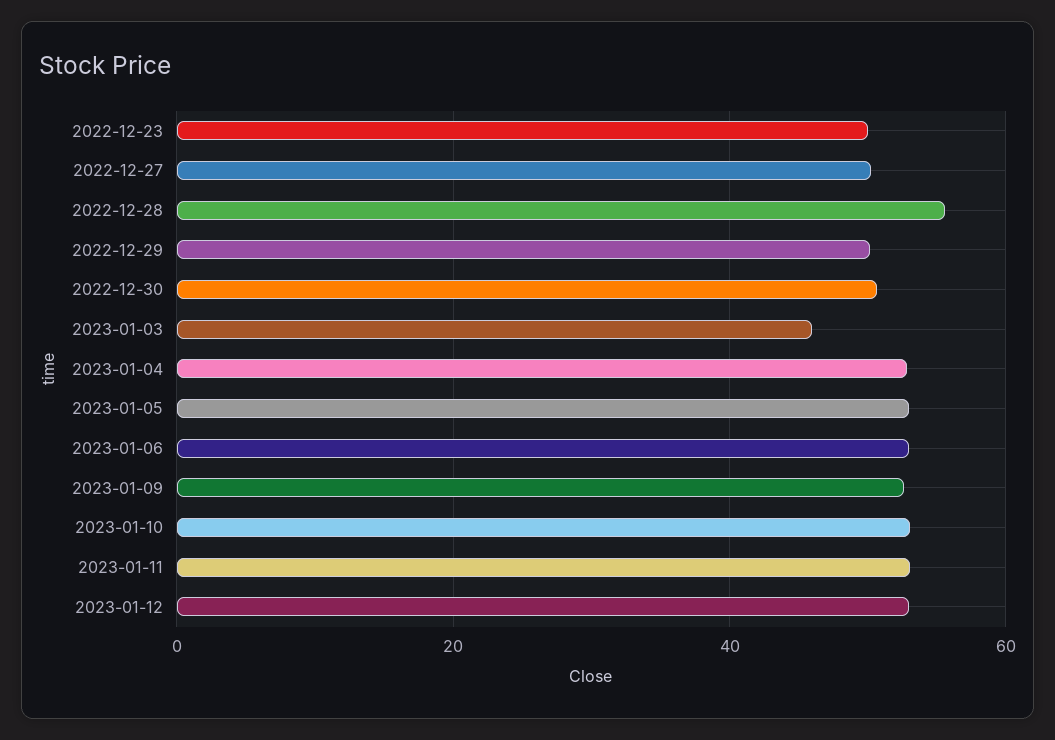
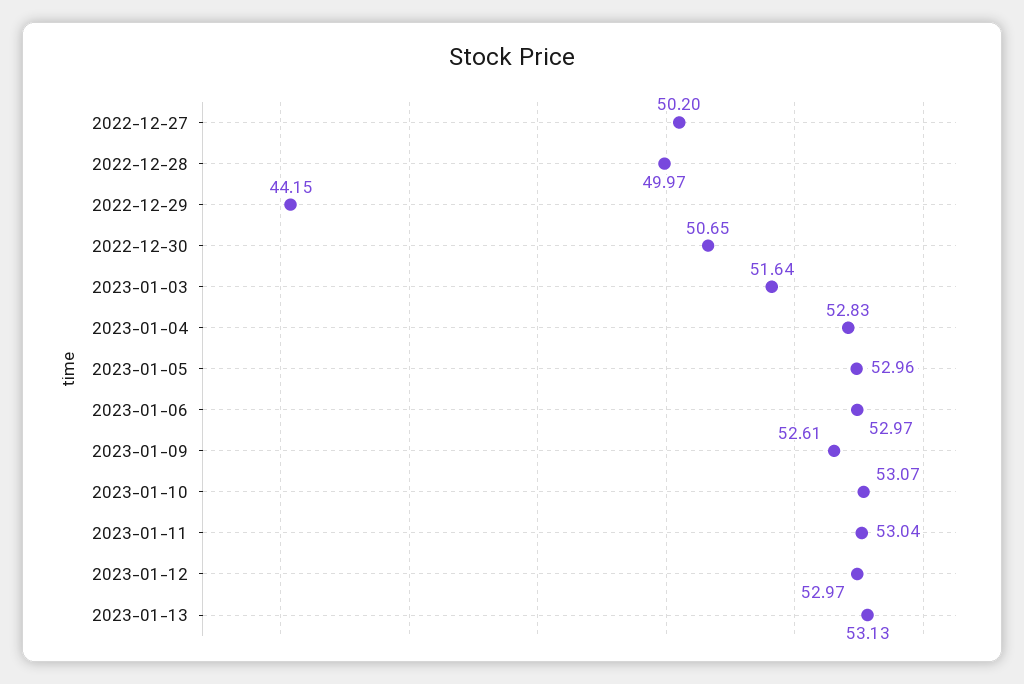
2022-12-23: 50 -> none
2022-12-28: 56 -> 49.97
2022-12-29: 50 -> 44.15
2023-01-03: 46 -> 51.64
2023-01-13: none -> 53.13

